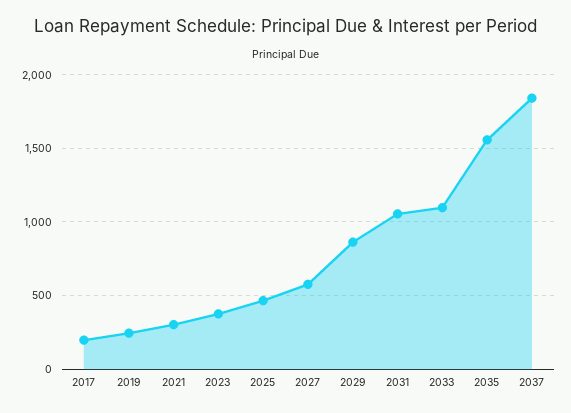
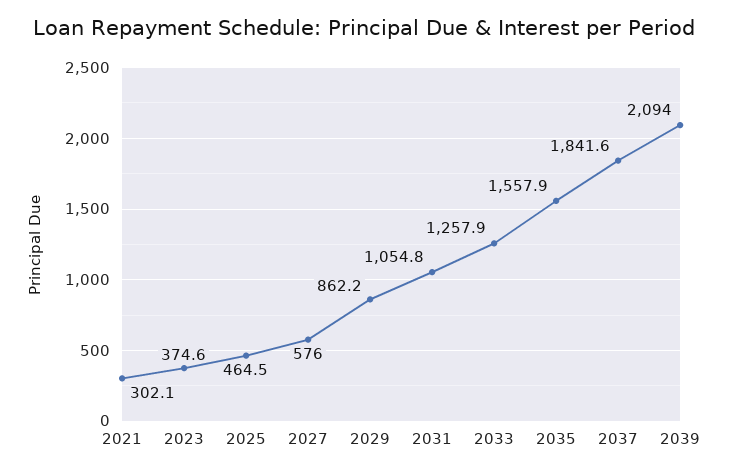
2017: 200 -> none
2019: 250 -> none
2033: 1100 -> 1257.9
2039: none -> 2094

